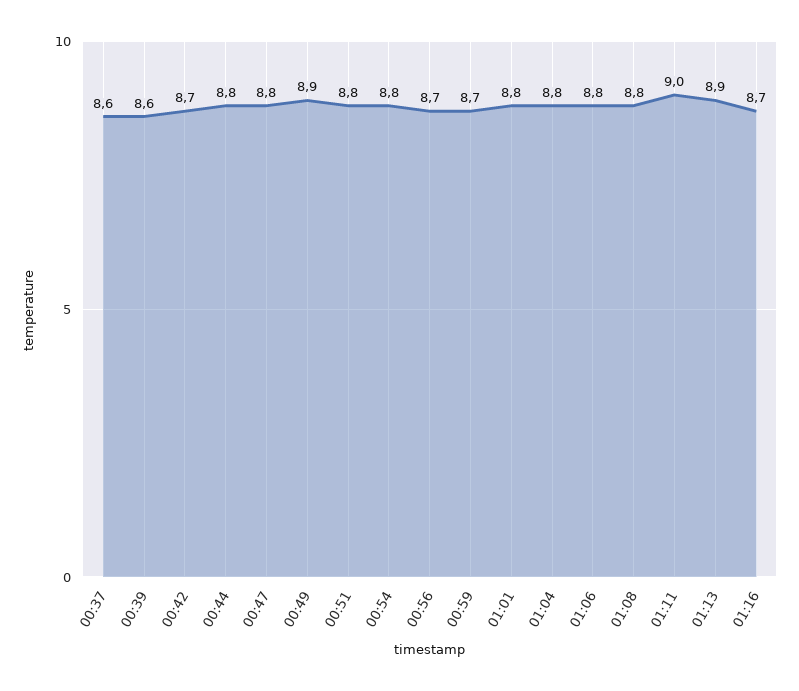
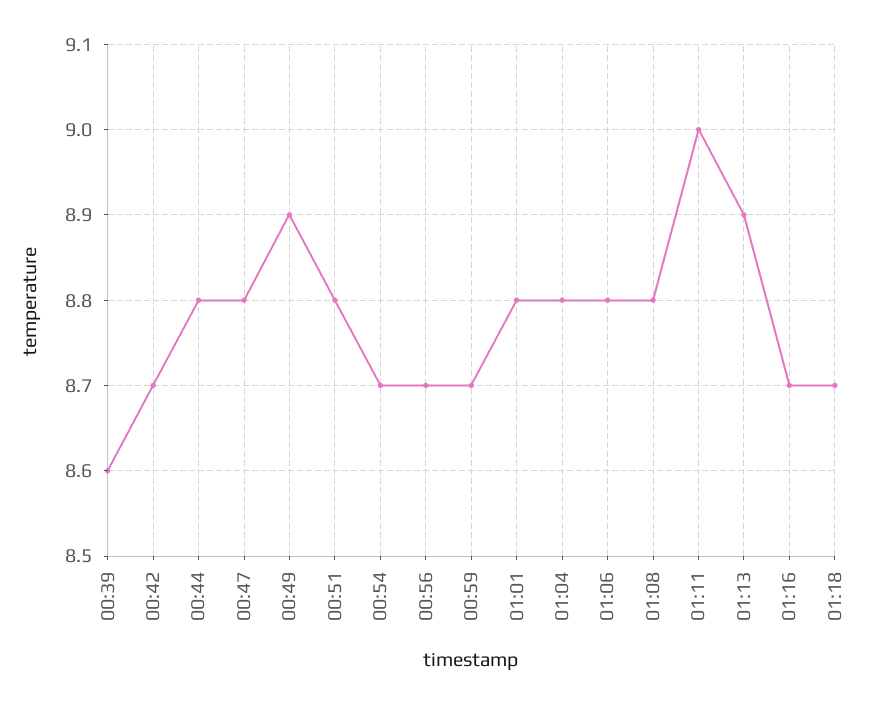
00:37: 8.6 -> none
00:54: 8.8 -> 8.7
01:18: none -> 8.7

